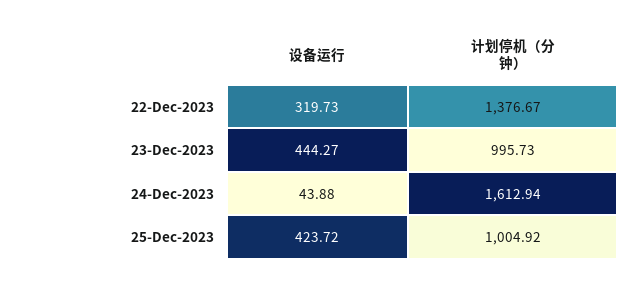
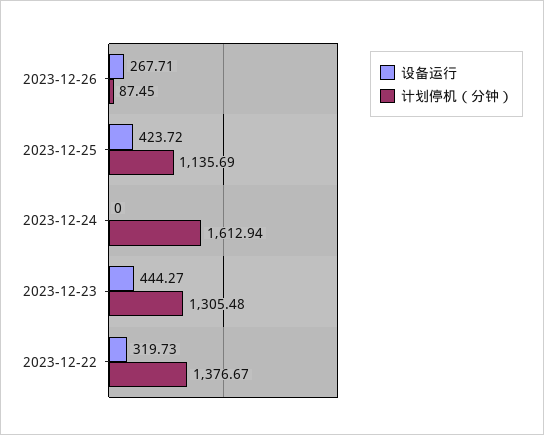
计划停机（分钟）, 23-Dec-2023: 995.73 -> 1305.48
设备运行, 24-Dec-2023: 43.88 -> 0
计划停机（分钟）, 25-Dec-2023: 1004.92 -> 1135.69
设备运行, 2023-12-26: none -> 267.71
计划停机（分钟）, 2023-12-26: none -> 87.45

